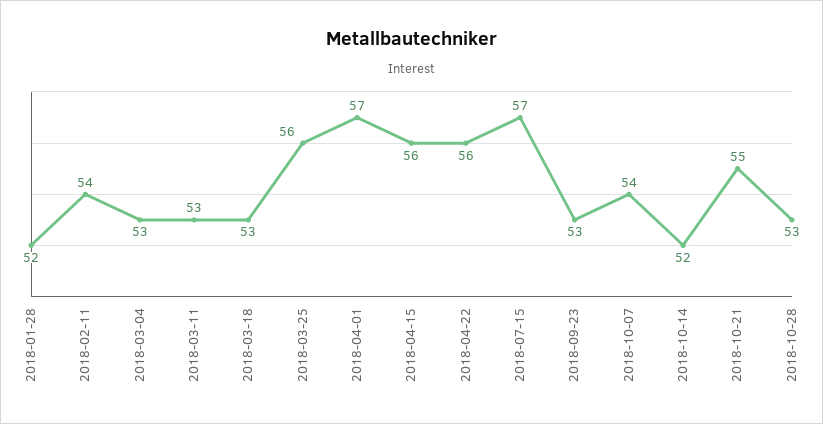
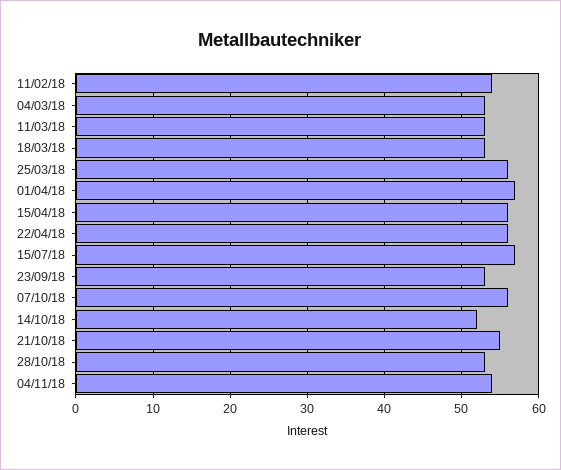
2018-01-28: 52 -> none
2018-10-07: 54 -> 56
04/11/18: none -> 54

